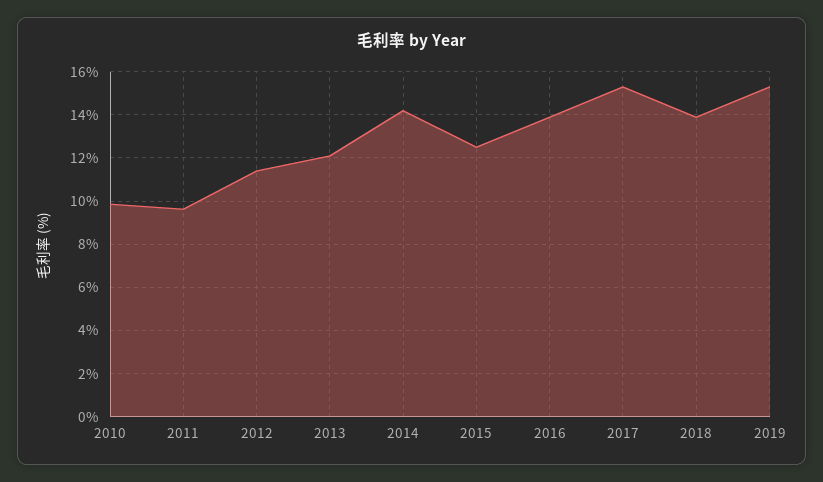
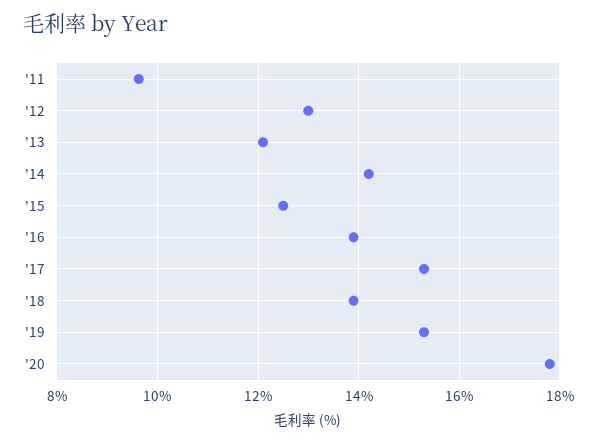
2010: 10 -> none
2012: 11.5 -> 13
'20: none -> 17.8

